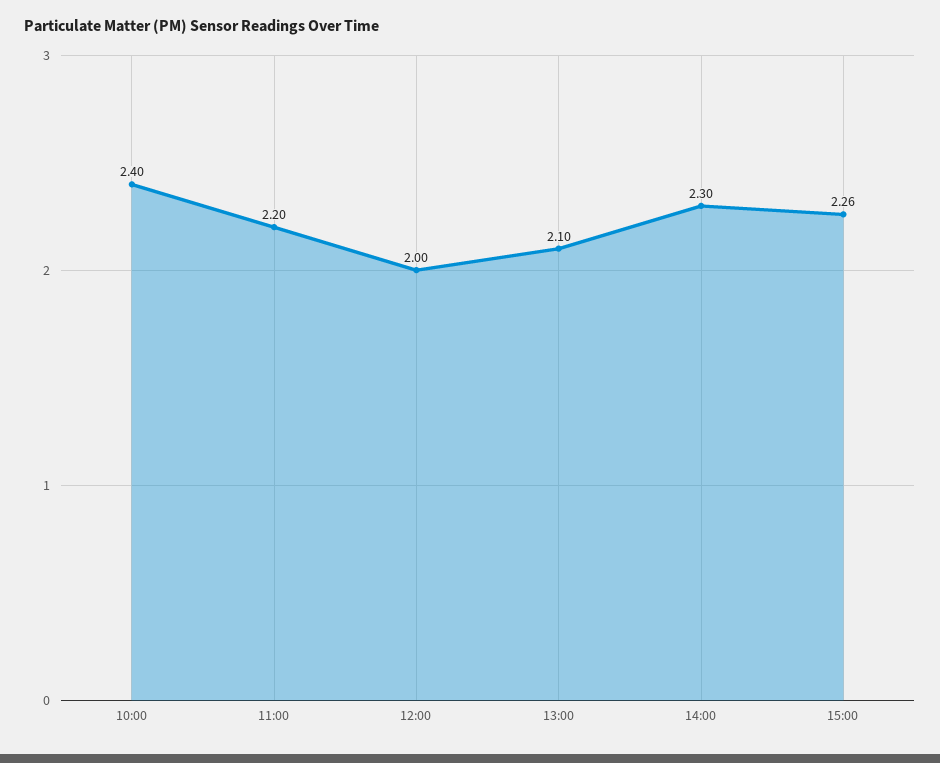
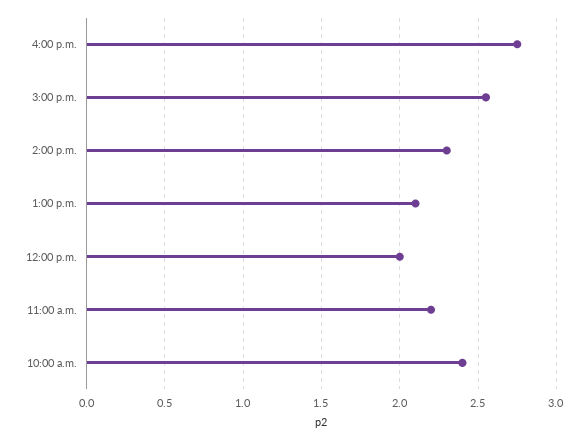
15:00: 2.26 -> 2.55
4:00 p.m.: none -> 2.75

